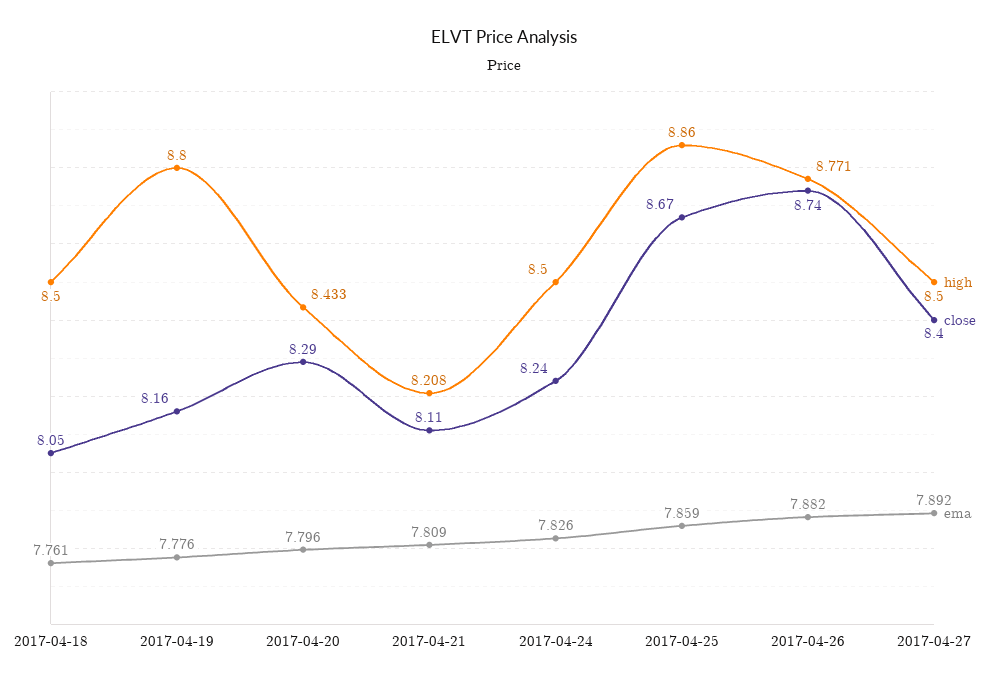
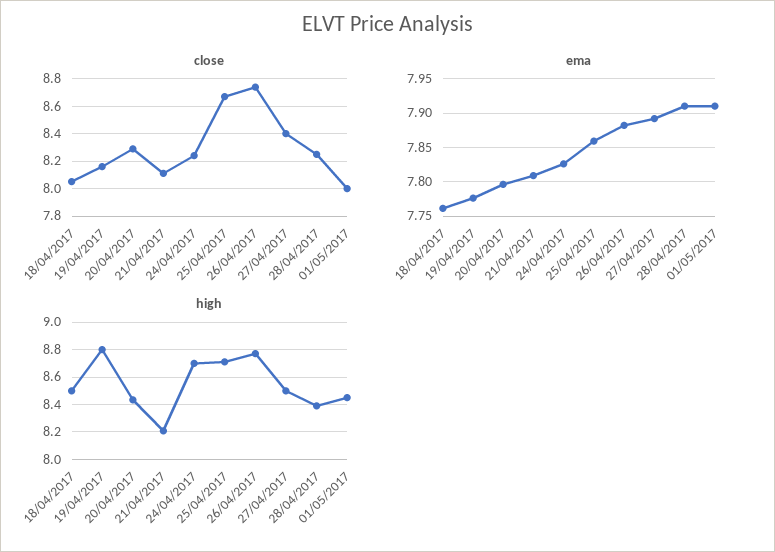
high, 2017-04-24: 8.5 -> 8.7
high, 2017-04-25: 8.86 -> 8.7
close, 28/04/2017: none -> 8.25
close, 01/05/2017: none -> 8
ema, 28/04/2017: none -> 7.91
ema, 01/05/2017: none -> 7.91
high, 28/04/2017: none -> 8.4
high, 01/05/2017: none -> 8.45

